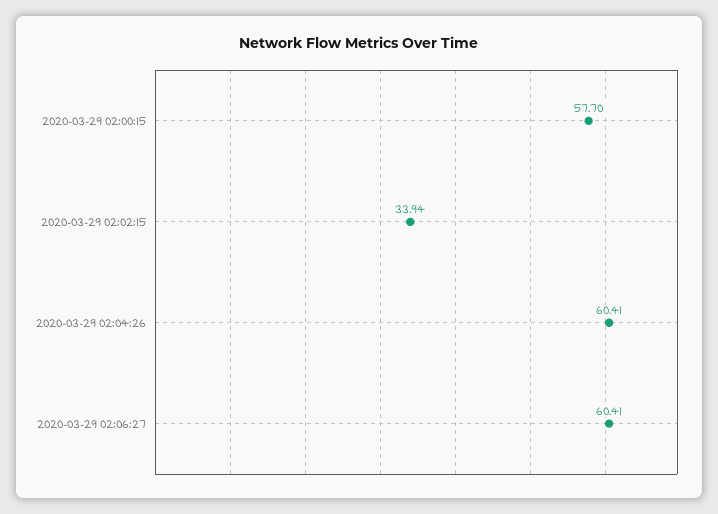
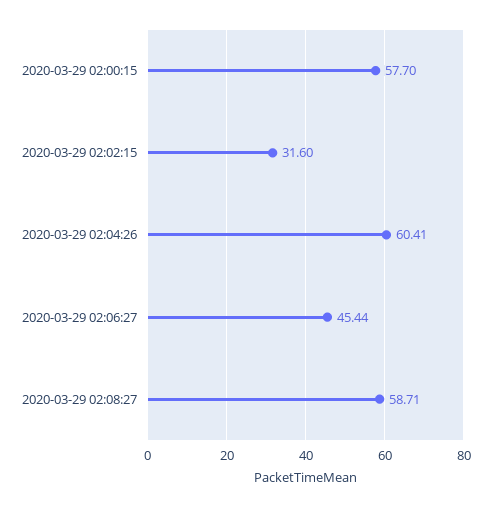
2020-03-29 02:02:15: 33.94 -> 31.6
2020-03-29 02:06:27: 60.41 -> 45.44
2020-03-29 02:08:27: none -> 58.71

